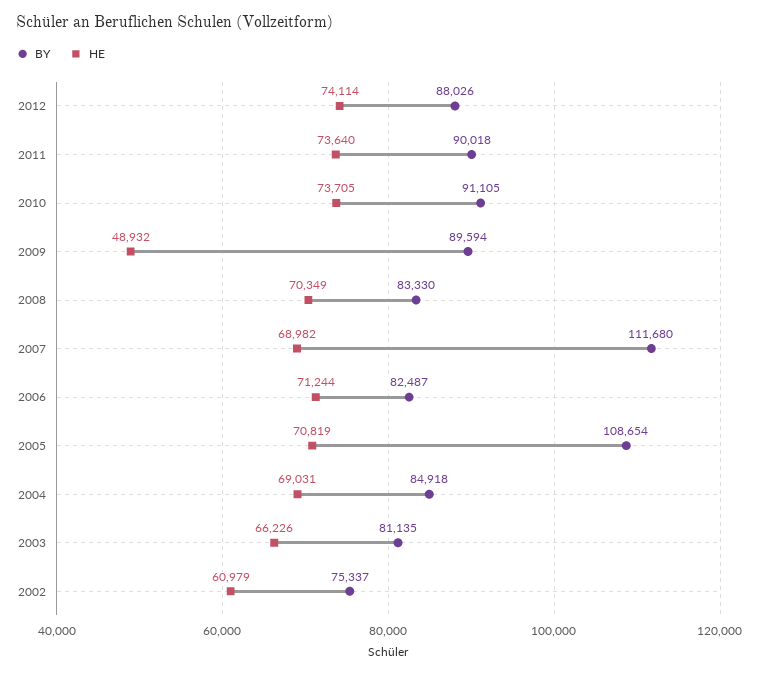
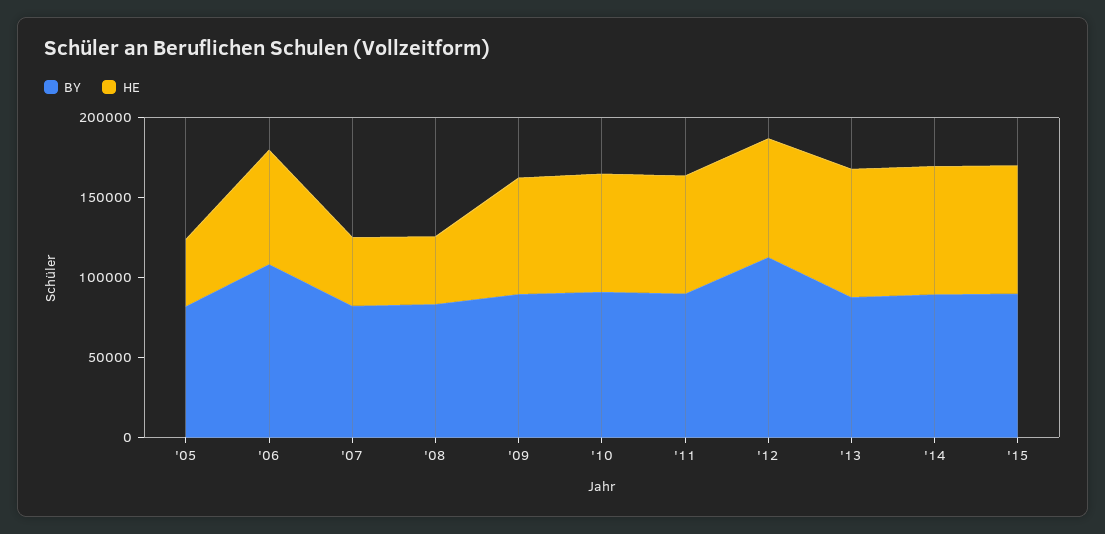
BY, 2012: 88026 -> 110000
HE, 2009: 48932 -> 70000
HE, 2008: 70349 -> 40000
BY, 2007: 111680 -> 80000
HE, 2007: 68982 -> 40000
BY, 2006: 82487 -> 110000
BY, 2005: 108654 -> 80000
HE, 2005: 70819 -> 40000
BY, 2004: 84918 -> none
HE, 2004: 69031 -> none
BY, 2003: 81135 -> none
HE, 2003: 66226 -> none
BY, 2002: 75337 -> none
HE, 2002: 60979 -> none
BY, '13: none -> 90000
HE, '13: none -> 80000
BY, '14: none -> 90000
HE, '14: none -> 80000
BY, '15: none -> 90000
HE, '15: none -> 80000

